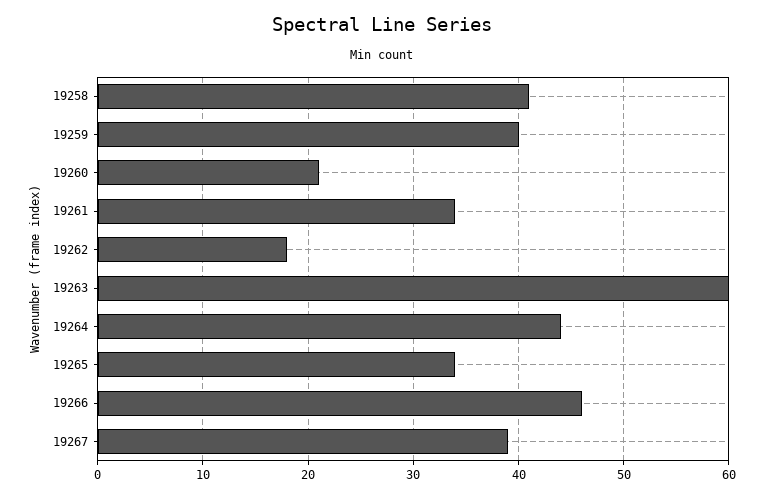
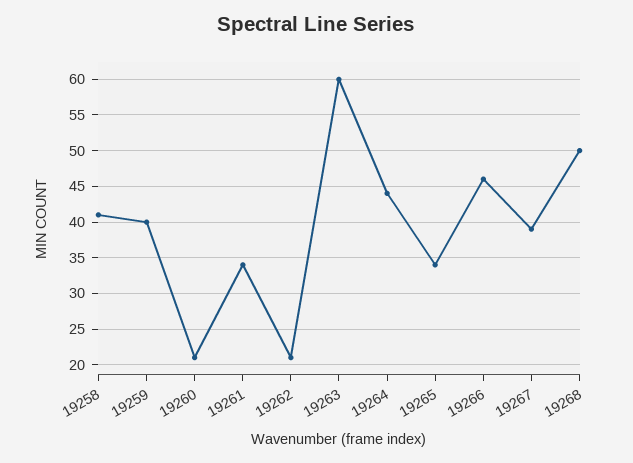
19262: 18 -> 21
19268: none -> 50

